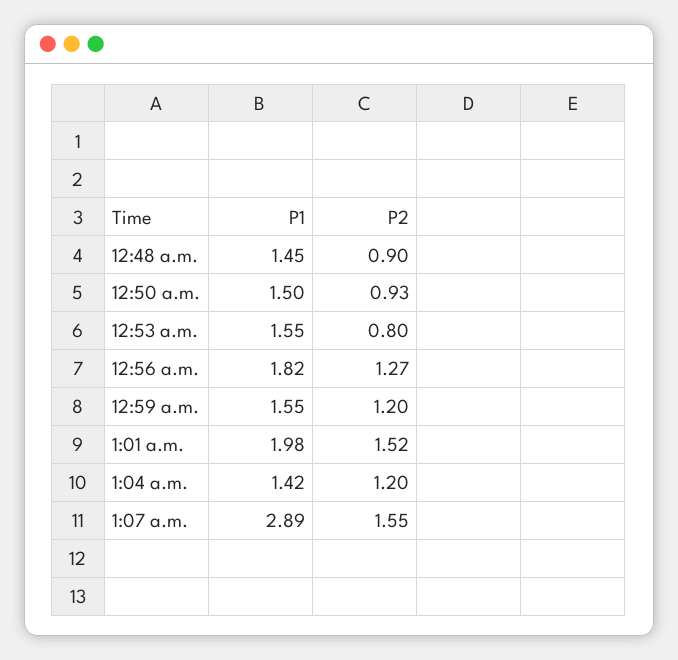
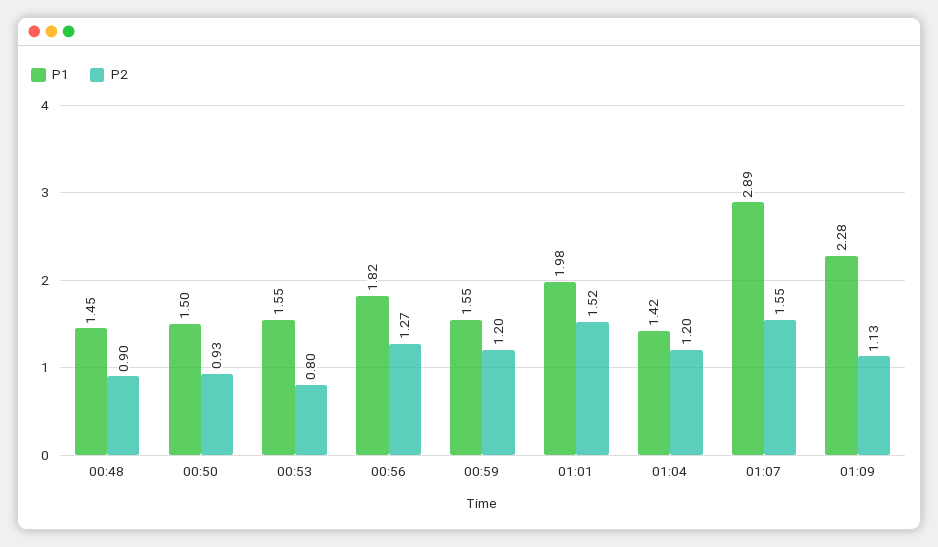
P1, 01:09: none -> 2.28
P2, 01:09: none -> 1.13

